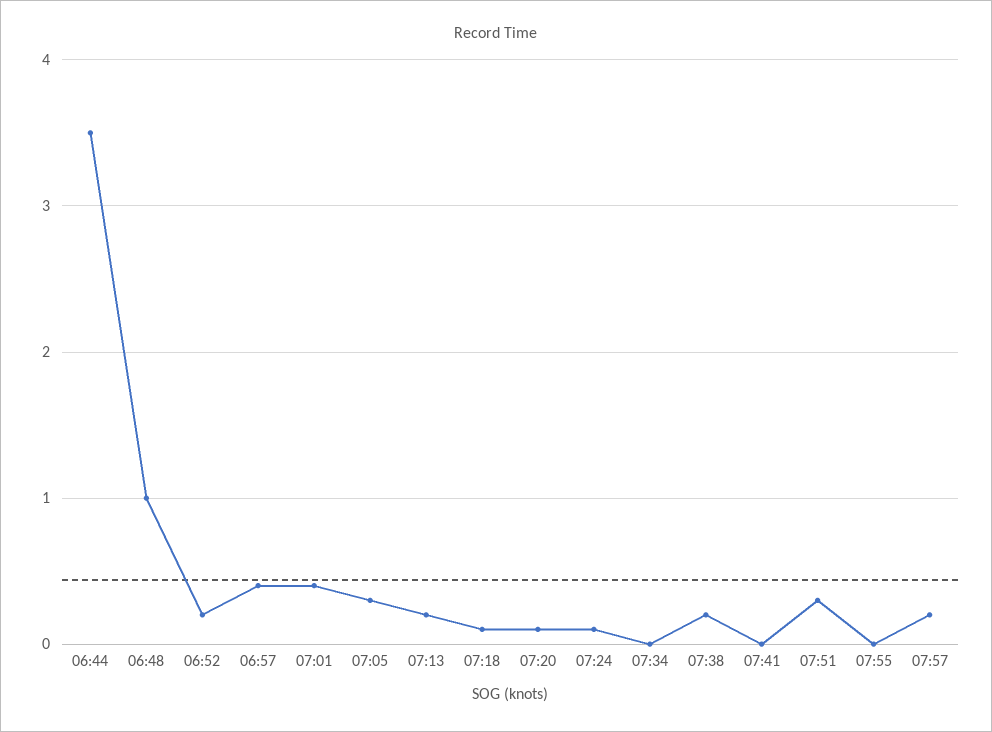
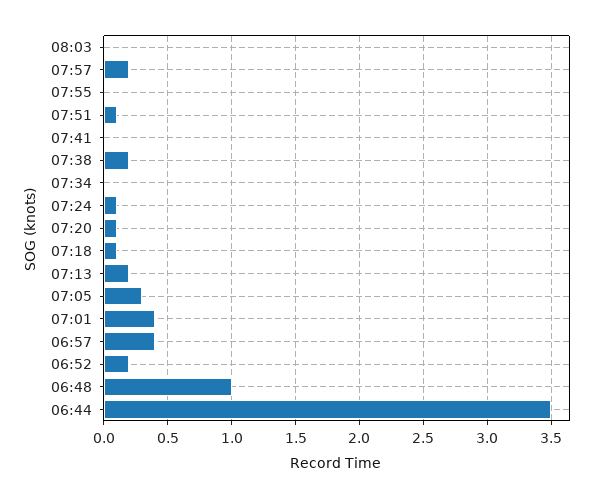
07:51: 0.3 -> 0.1
08:03: none -> 0

